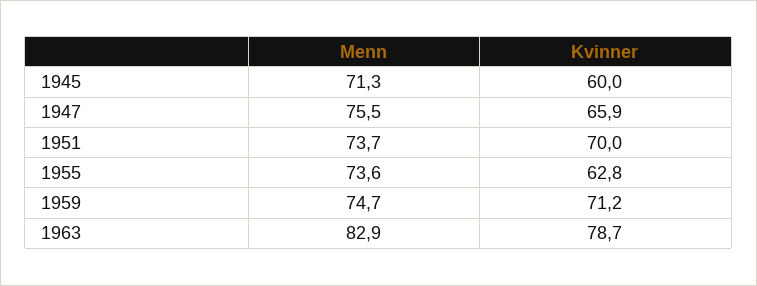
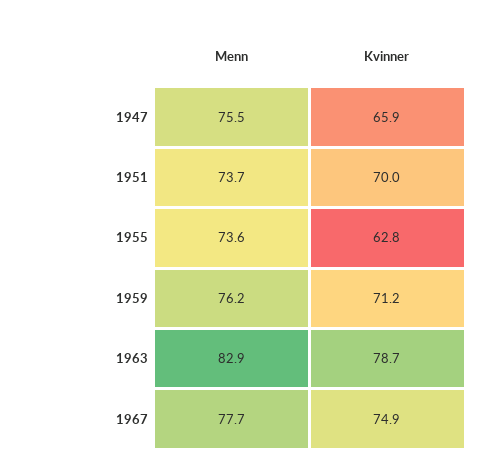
Menn, 1945: 71.3 -> none
Kvinner, 1945: 60 -> none
Menn, 1959: 74.7 -> 76.2
Menn, 1967: none -> 77.7
Kvinner, 1967: none -> 74.9

